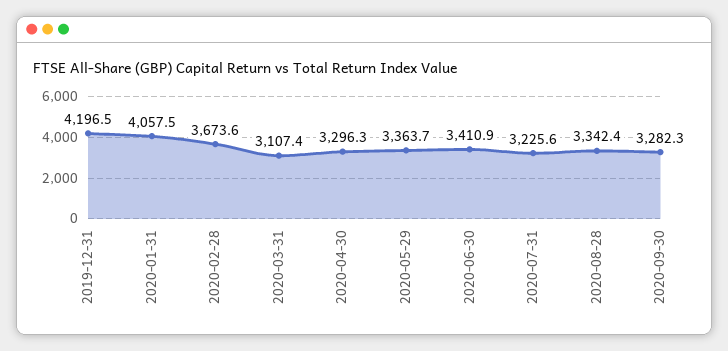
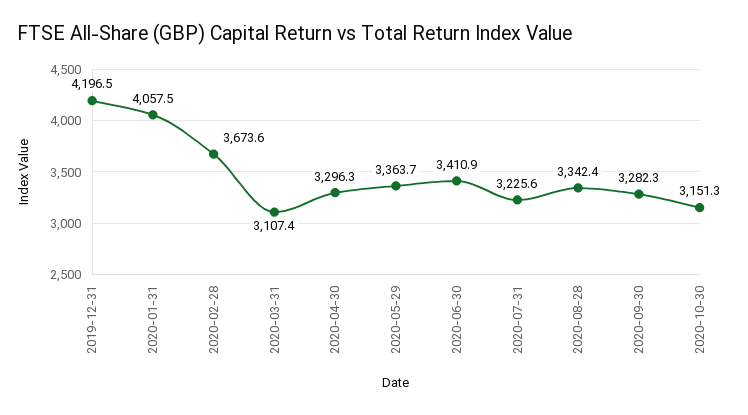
2020-10-30: none -> 3151.3

